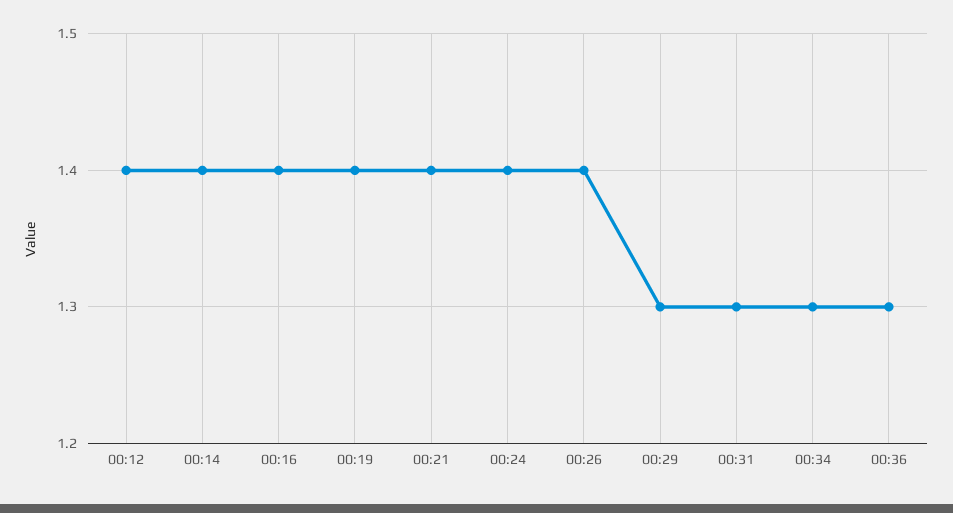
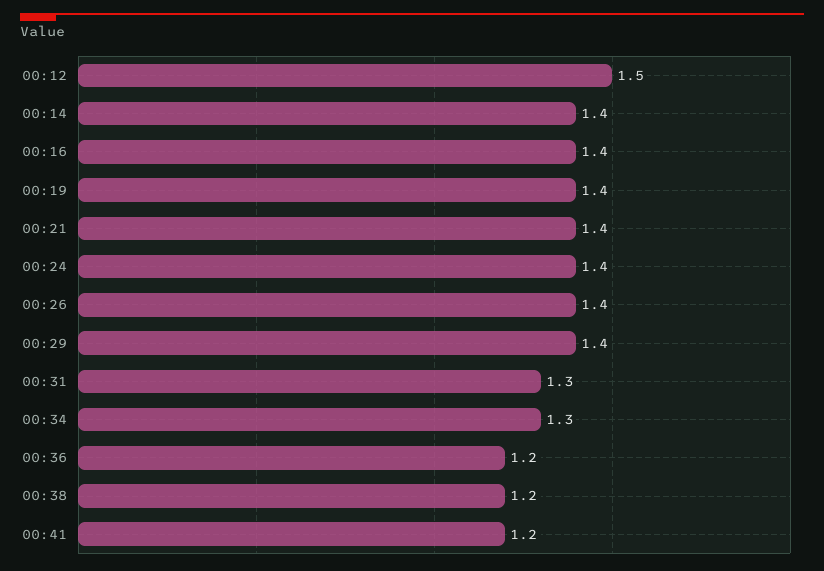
00:12: 1.4 -> 1.5
00:29: 1.3 -> 1.4
00:36: 1.3 -> 1.2
00:38: none -> 1.2
00:41: none -> 1.2

